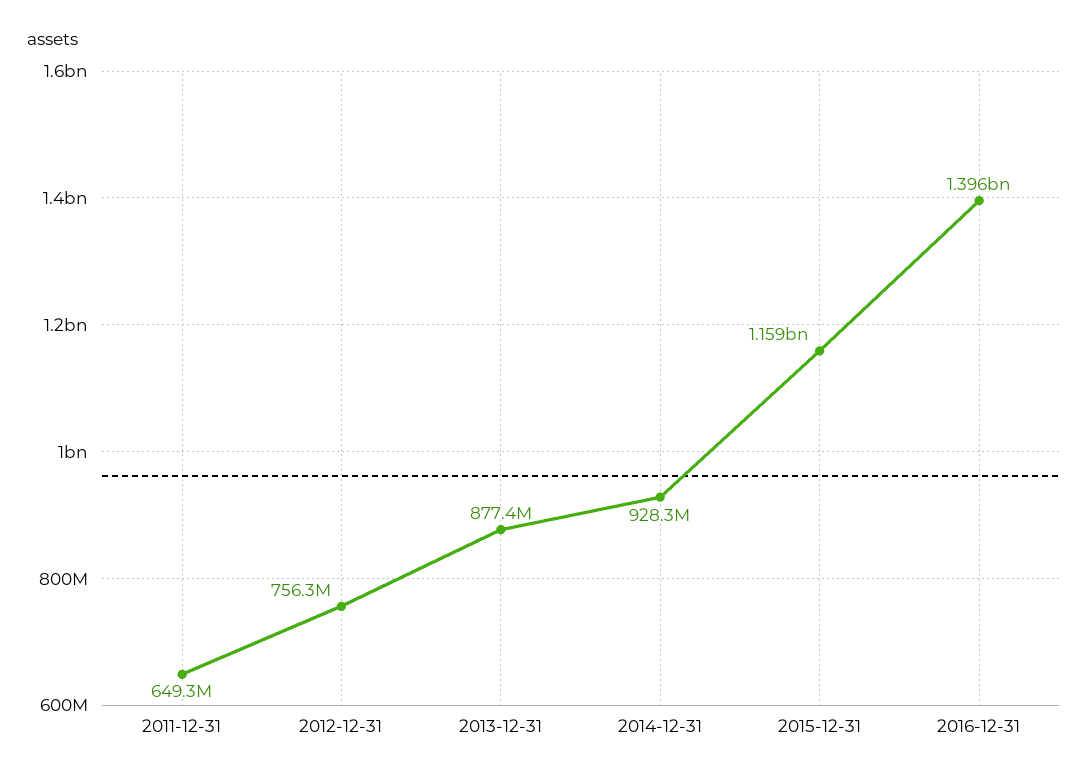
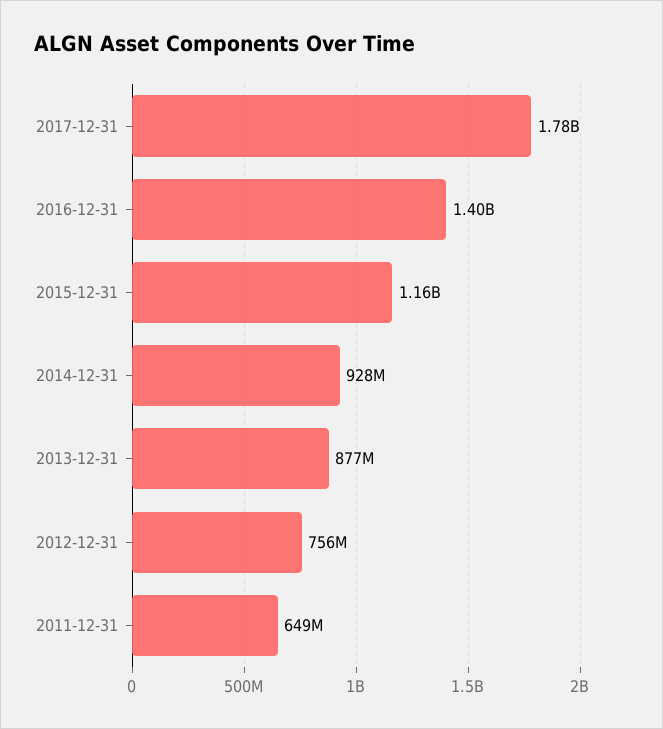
2017-12-31: none -> 1780000000

